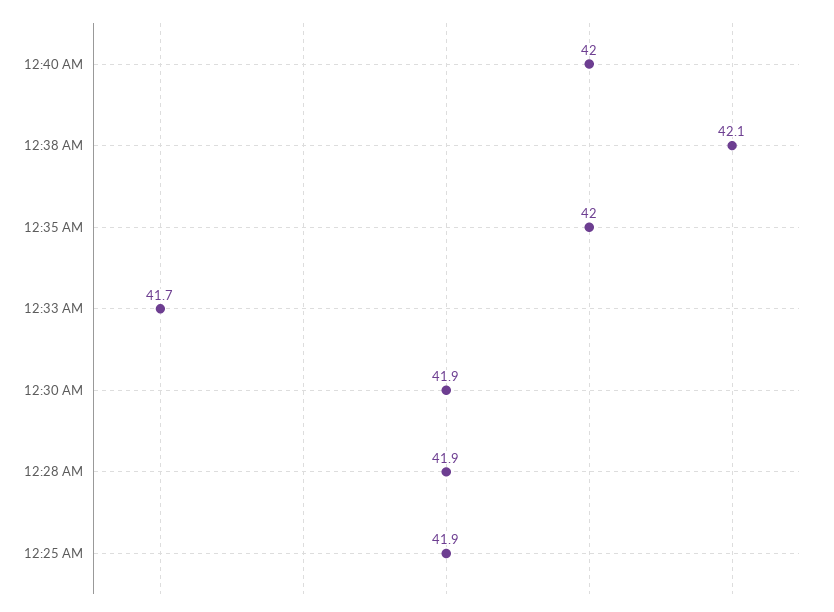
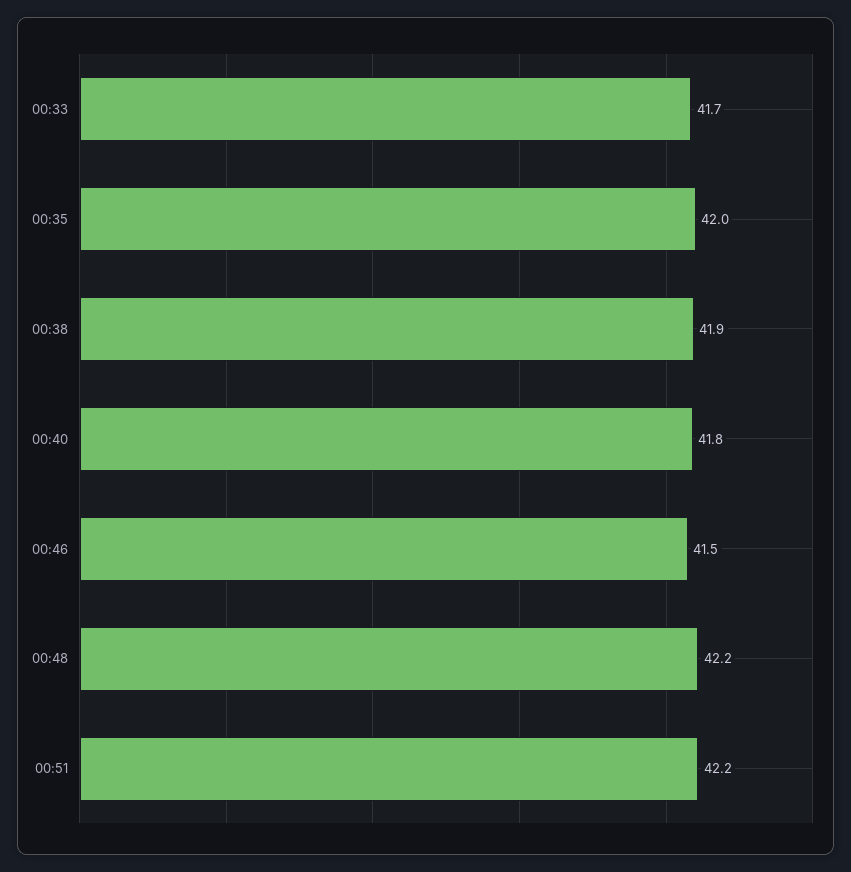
12:40 AM: 42 -> 41.8
12:38 AM: 42.1 -> 41.9
12:30 AM: 41.9 -> none
12:28 AM: 41.9 -> none
12:25 AM: 41.9 -> none
00:46: none -> 41.5
00:48: none -> 42.2
00:51: none -> 42.2

